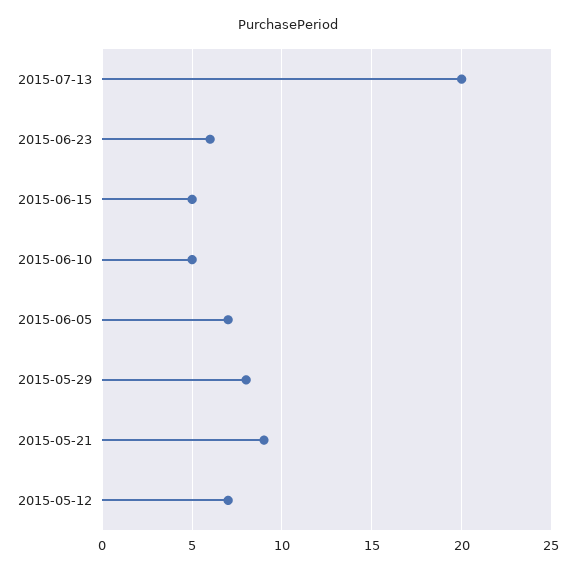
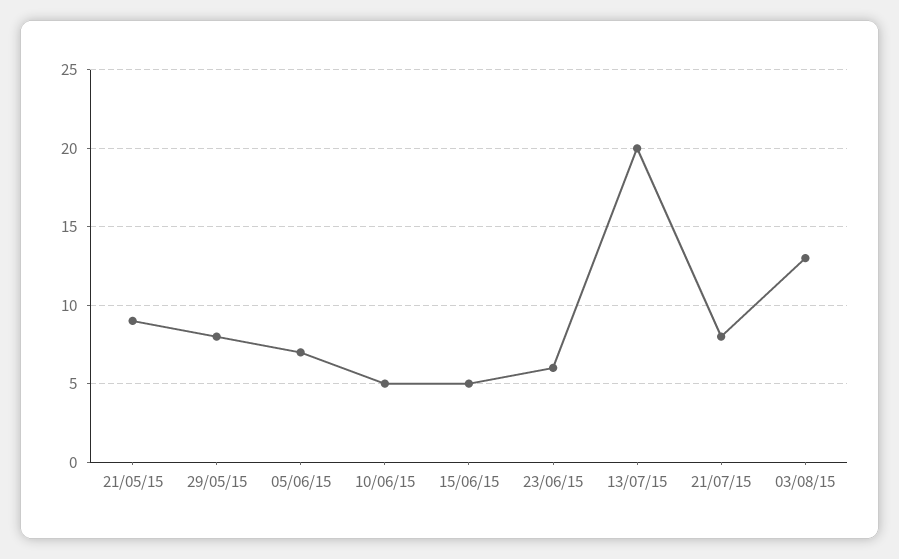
2015-05-12: 7 -> none
21/07/15: none -> 8
03/08/15: none -> 13

